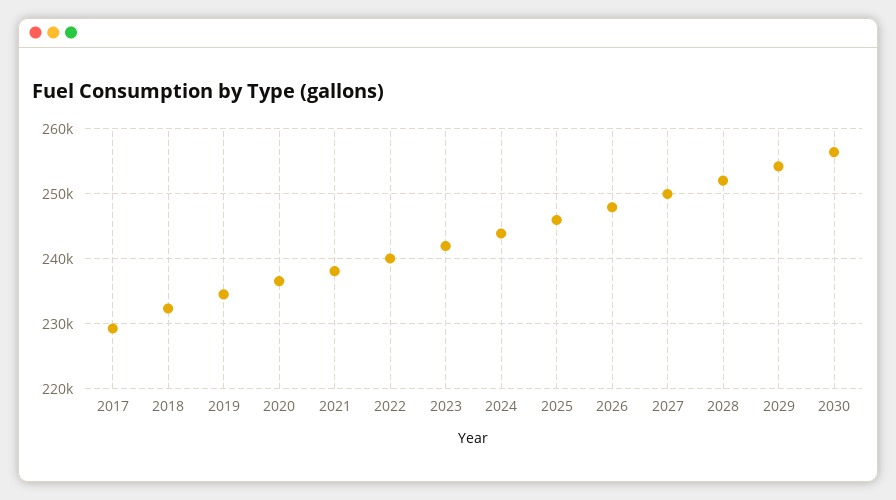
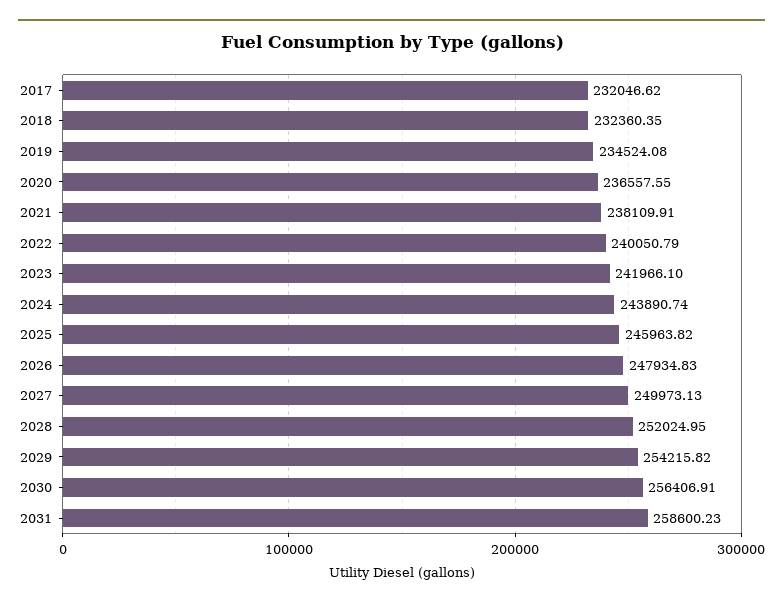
2017: 229000 -> 232046.62
2031: none -> 258600.23

